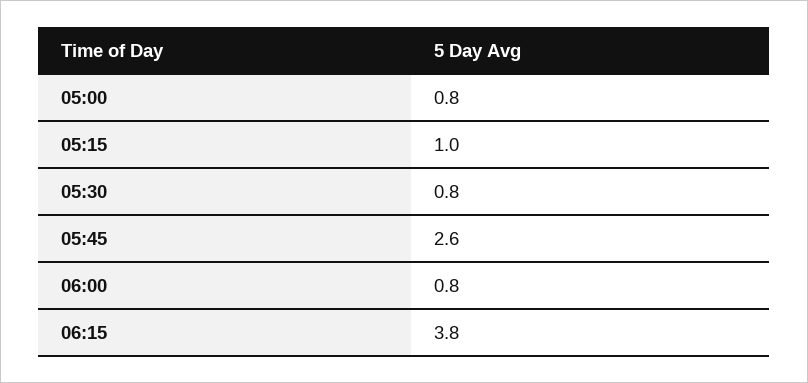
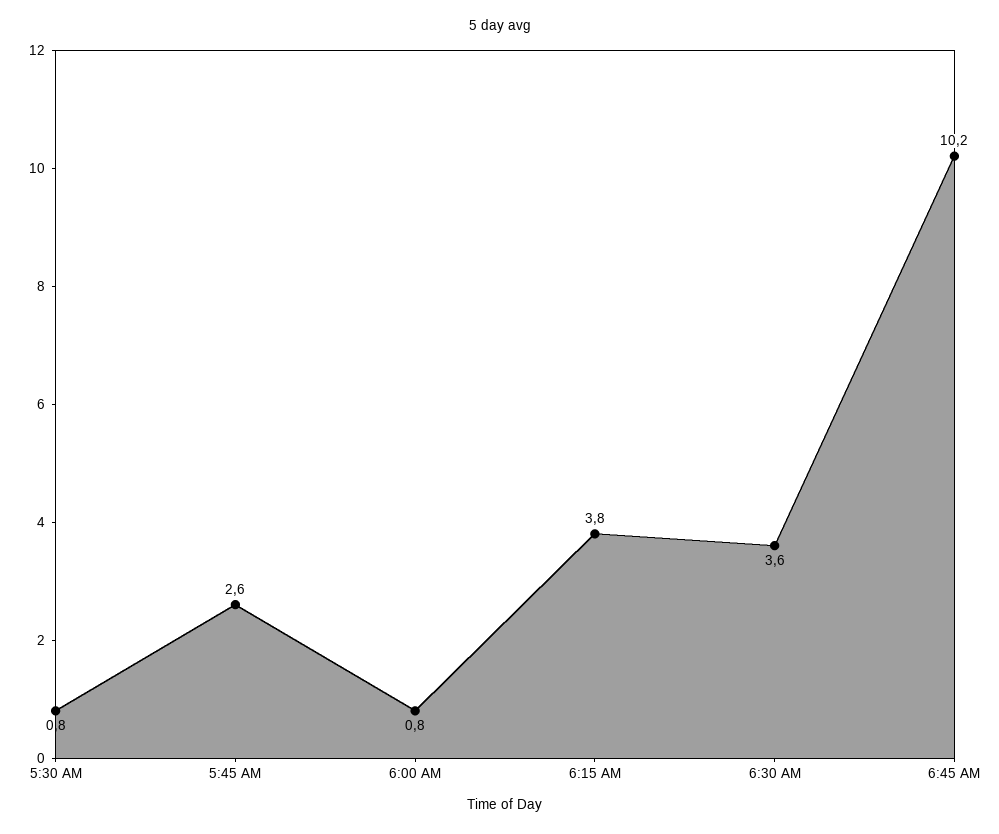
05:00: 0.8 -> none
05:15: 1 -> none
6:30 AM: none -> 3.6
6:45 AM: none -> 10.2

